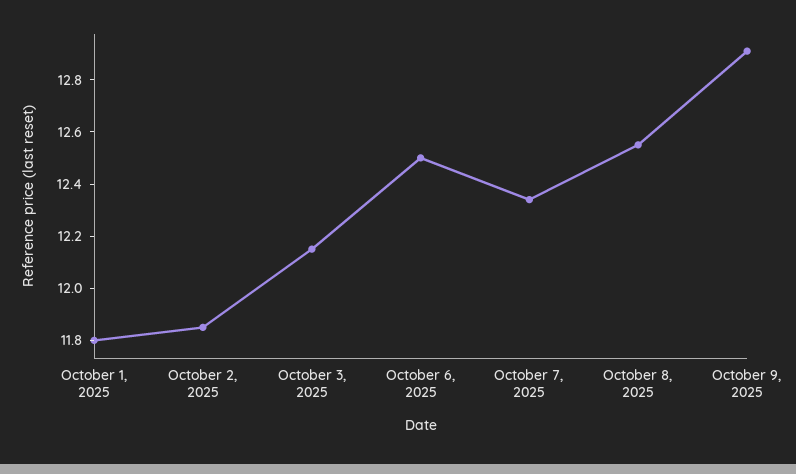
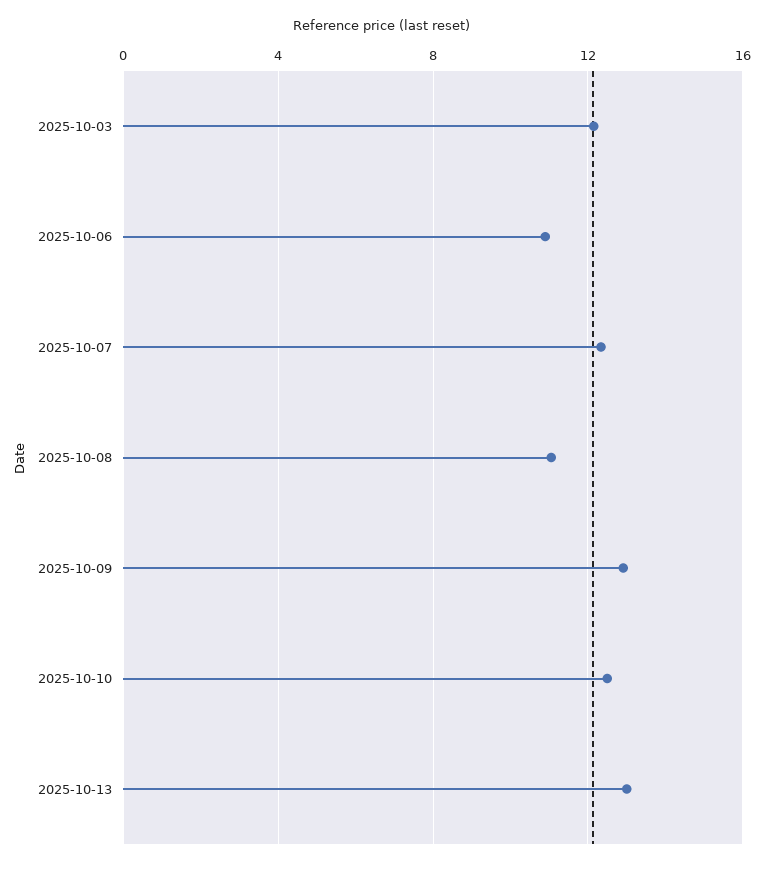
October 1, 2025: 11.8 -> none
October 2, 2025: 11.85 -> none
October 6, 2025: 12.5 -> 11
October 8, 2025: 12.55 -> 11
2025-10-10: none -> 12.5
2025-10-13: none -> 13

